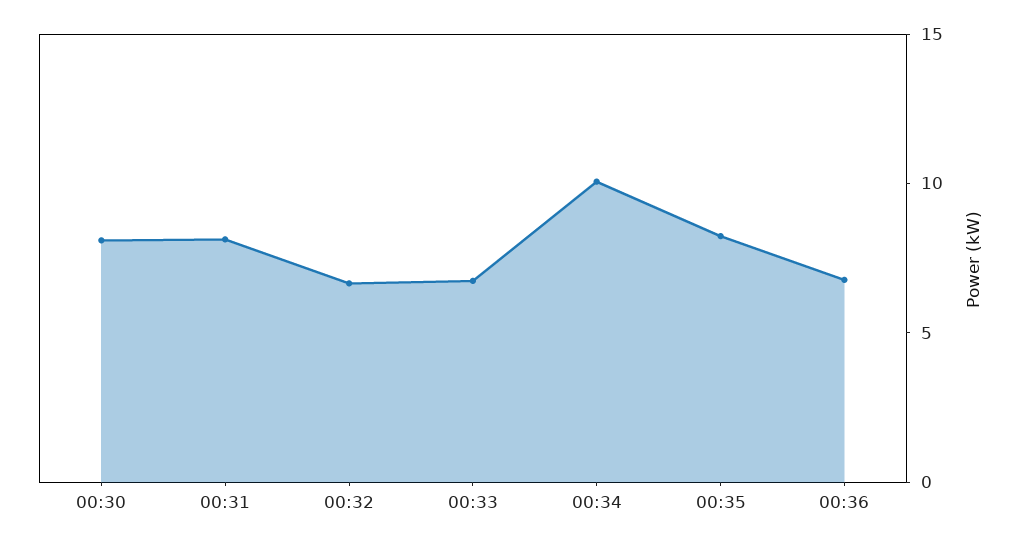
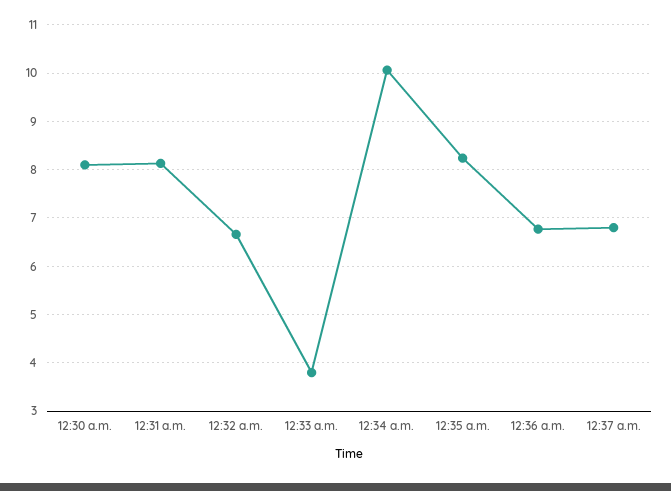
00:33: 7 -> 3.8
12:37 a.m.: none -> 6.8

